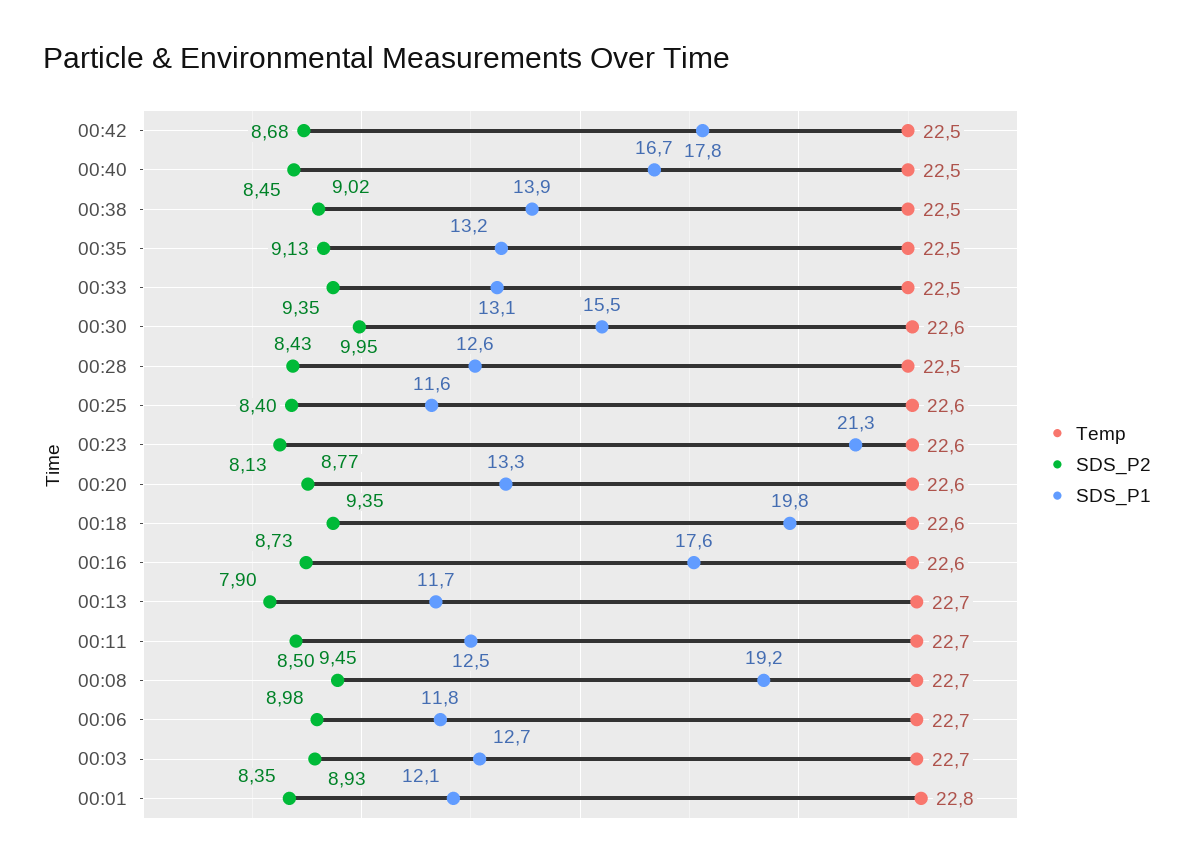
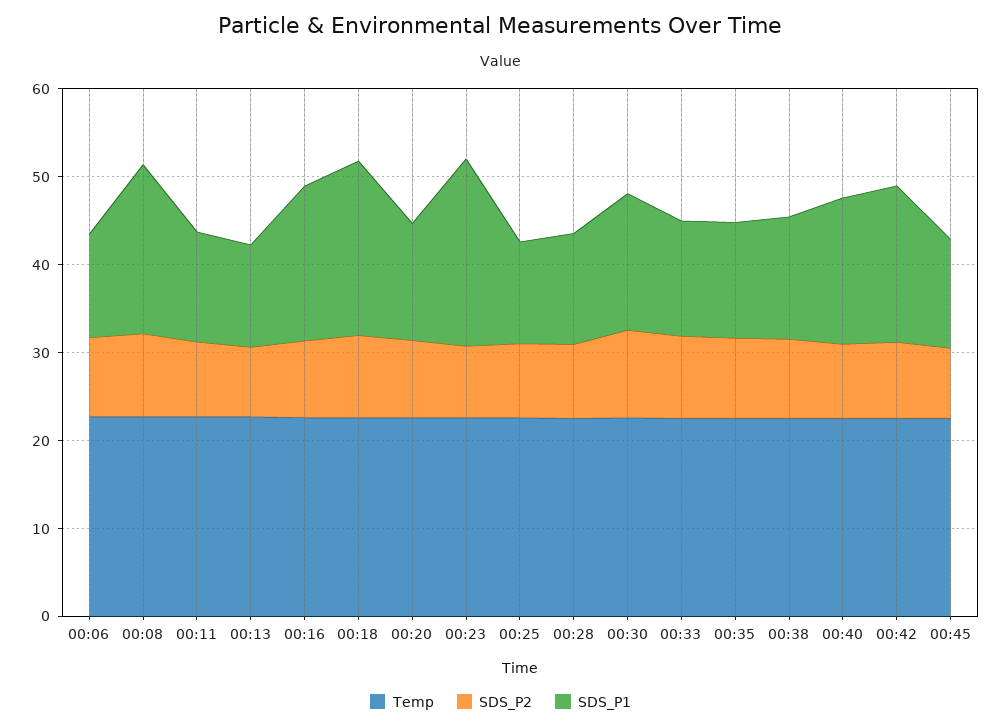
Temp, 00:03: 22.7 -> none
SDS_P2, 00:03: 8.93 -> none
SDS_P1, 00:03: 12.7 -> none
Temp, 00:01: 22.8 -> none
SDS_P2, 00:01: 8.35 -> none
SDS_P1, 00:01: 12.1 -> none
Temp, 00:45: none -> 22
SDS_P2, 00:45: none -> 8
SDS_P1, 00:45: none -> 12

